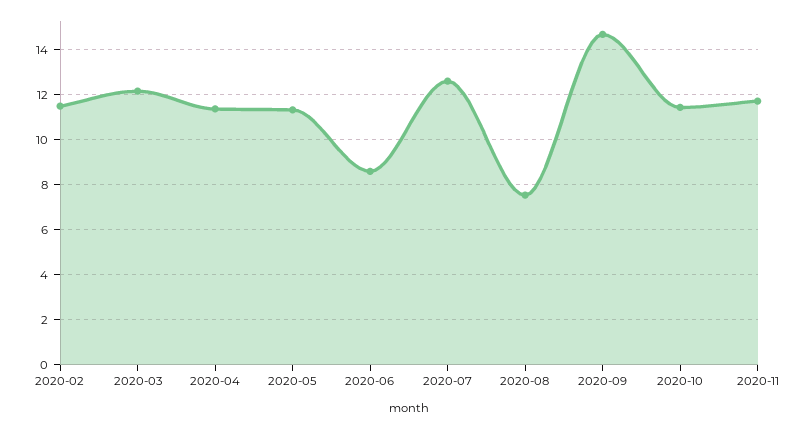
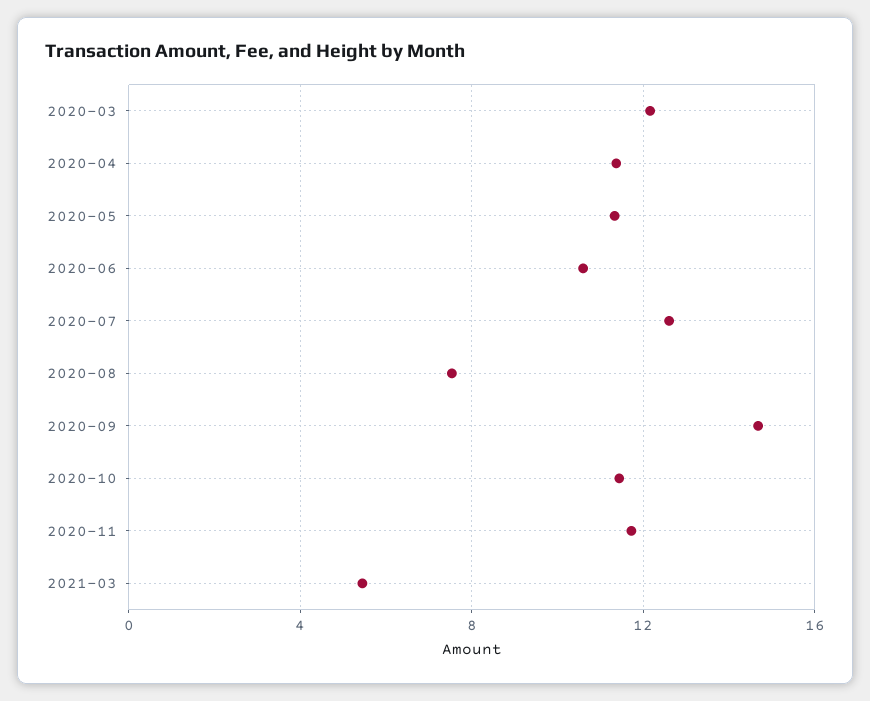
2020-02: 11.5 -> none
2020-06: 8.5 -> 10.5
2021-03: none -> 5.5

